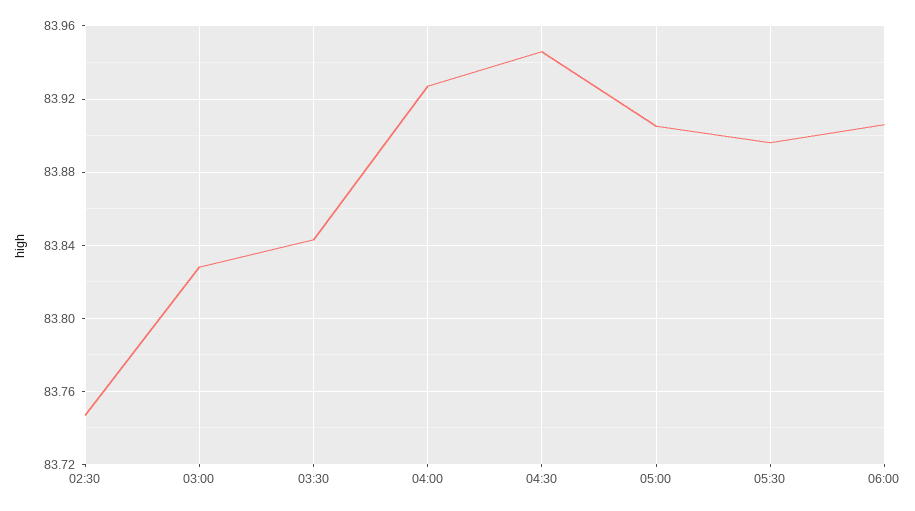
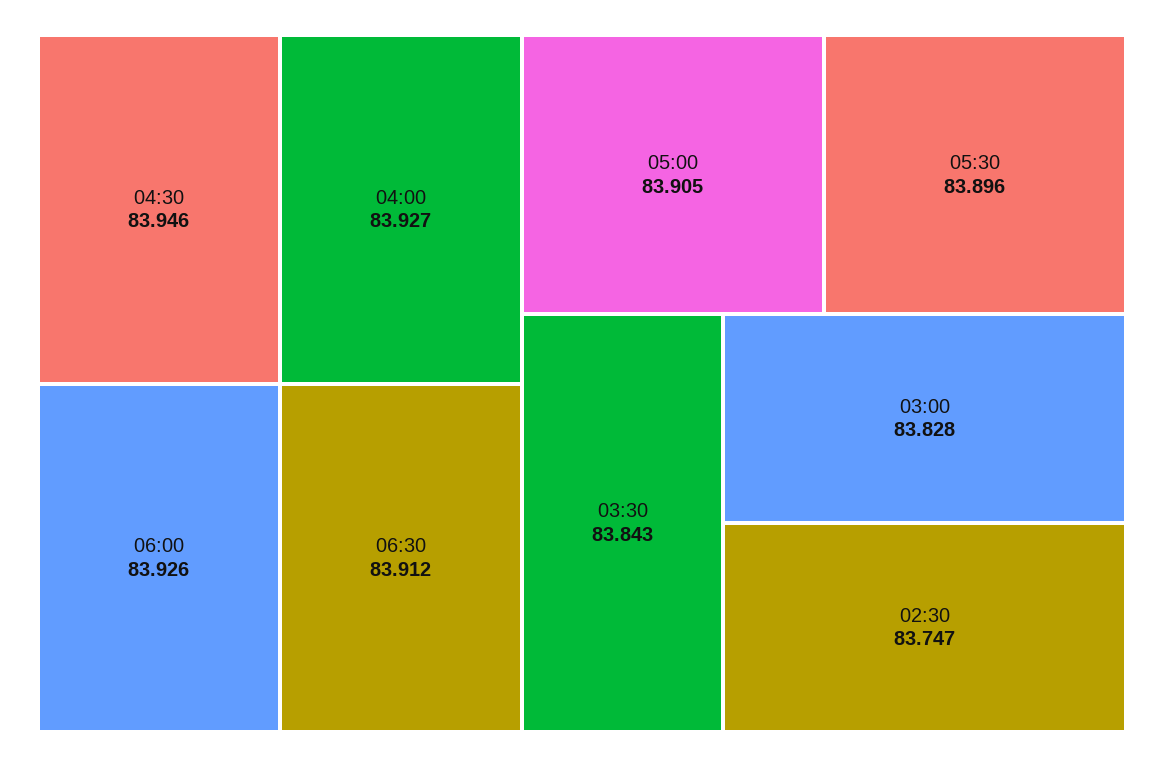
06:00: 83.905 -> 83.926
06:30: none -> 83.912

